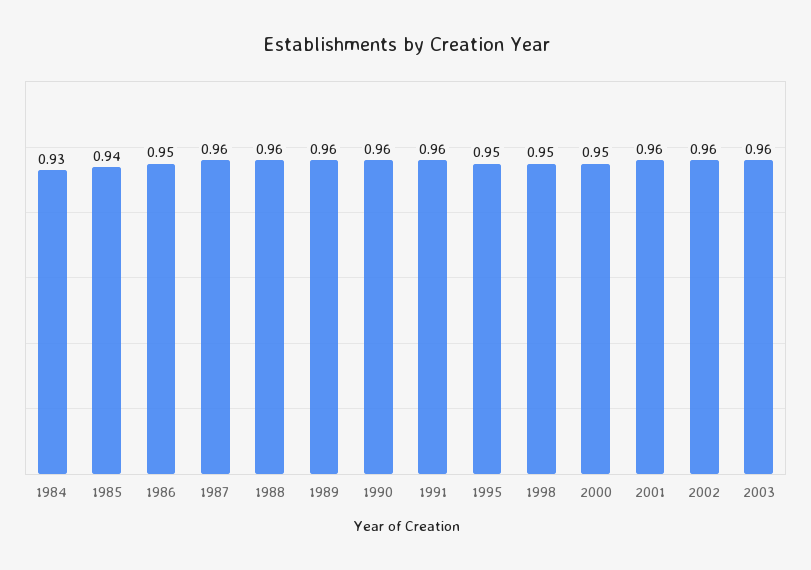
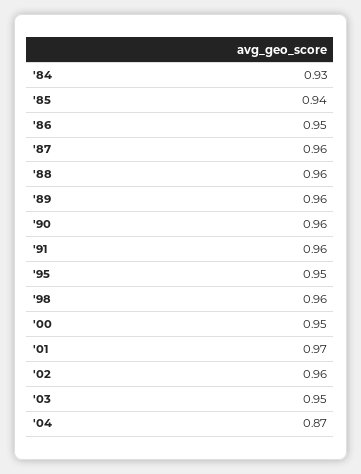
1998: 0.95 -> 0.96
2001: 0.96 -> 0.97
2003: 0.96 -> 0.95
'04: none -> 0.87

